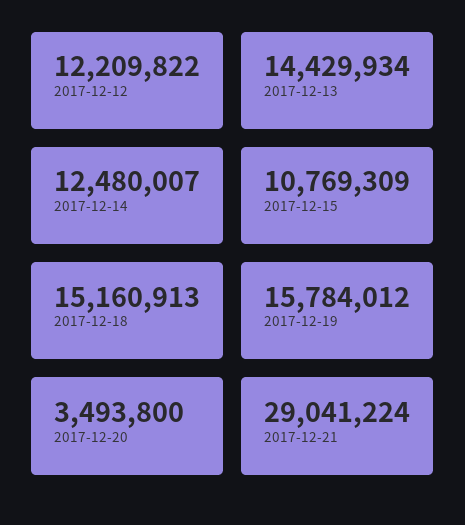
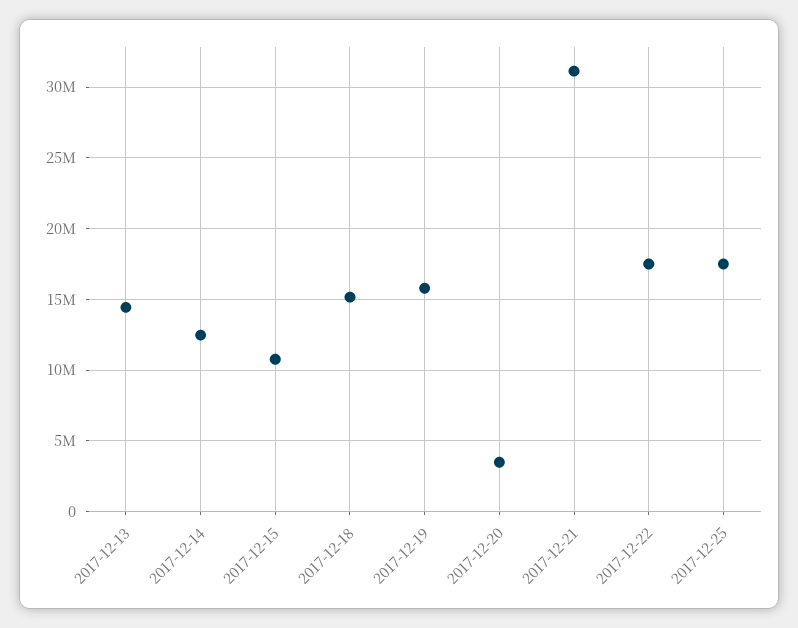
2017-12-12: 12209822 -> none
2017-12-21: 29041224 -> 31000000
2017-12-22: none -> 17500000
2017-12-25: none -> 17500000

